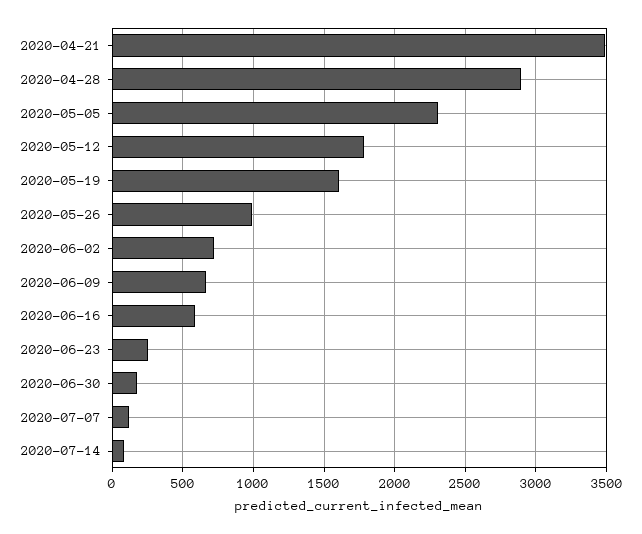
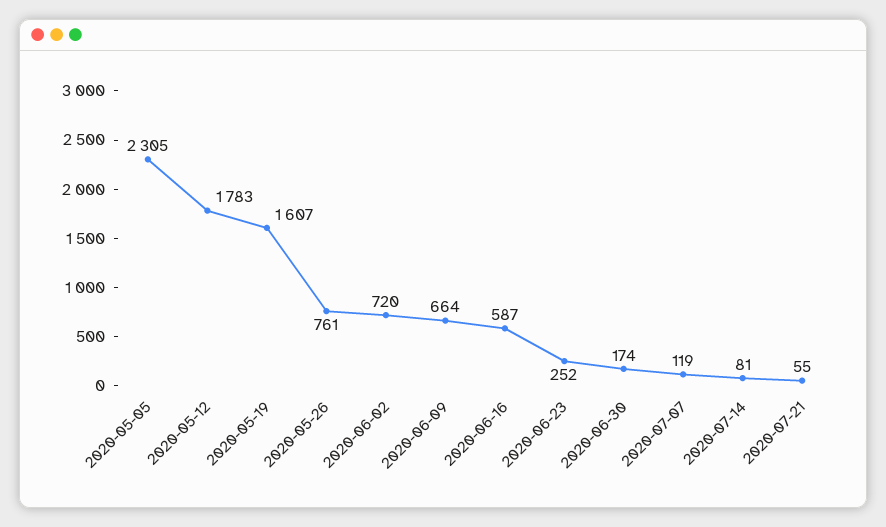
2020-04-21: 3500 -> none
2020-04-28: 2900 -> none
2020-05-26: 1000 -> 761
2020-07-21: none -> 55

